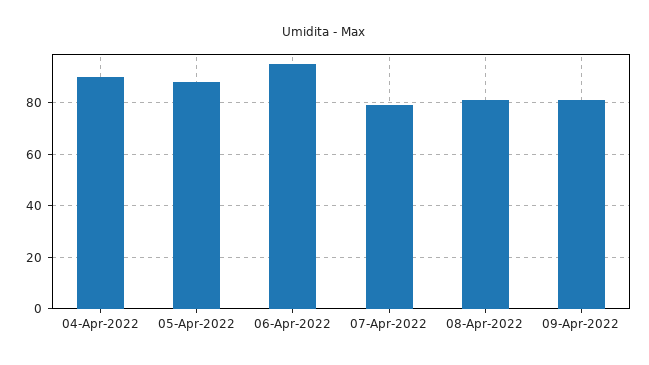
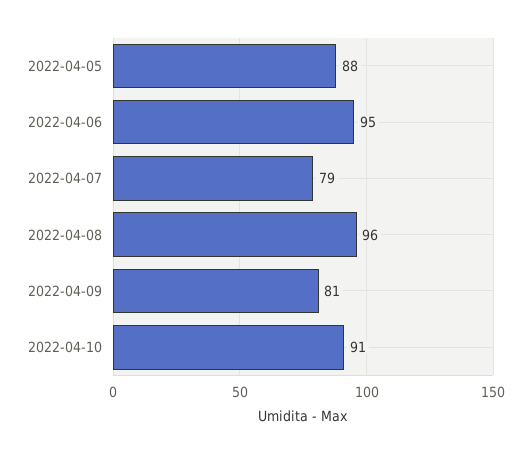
04-Apr-2022: 90 -> none
08-Apr-2022: 80 -> 96
2022-04-10: none -> 91

